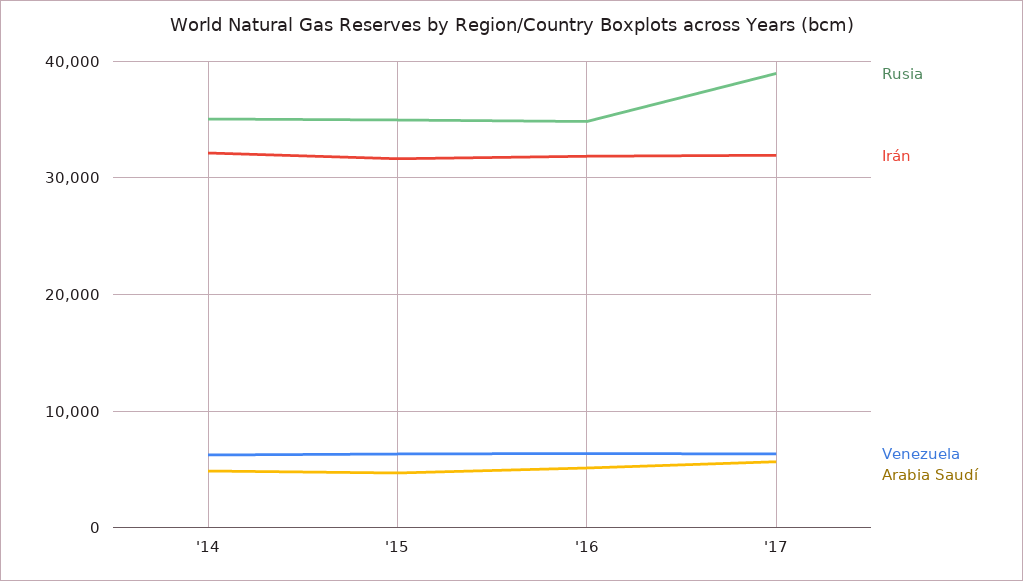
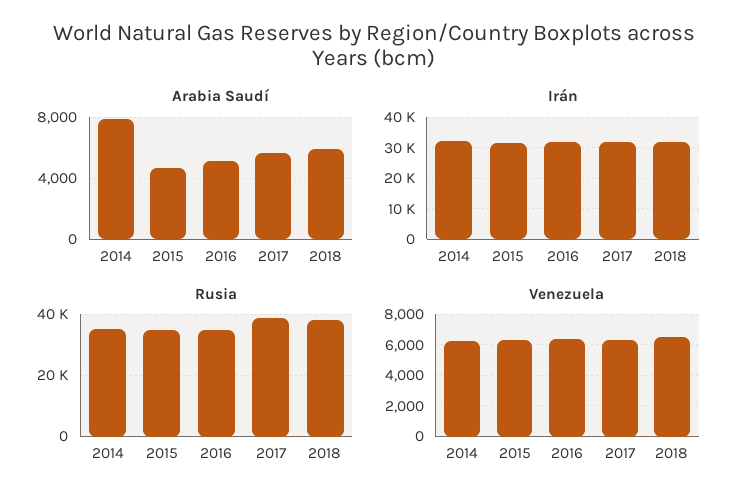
Arabia Saudí, '14: 5000 -> 8000
Arabia Saudí, 2018: none -> 6000
Irán, 2018: none -> 32000
Rusia, 2018: none -> 38000
Venezuela, 2018: none -> 6500

